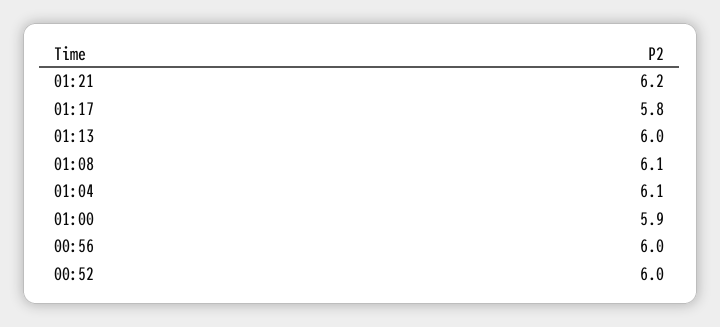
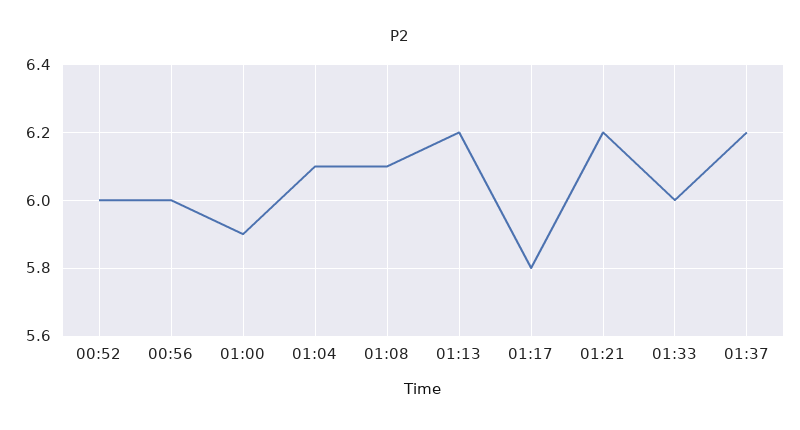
01:13: 6 -> 6.2
01:33: none -> 6
01:37: none -> 6.2

